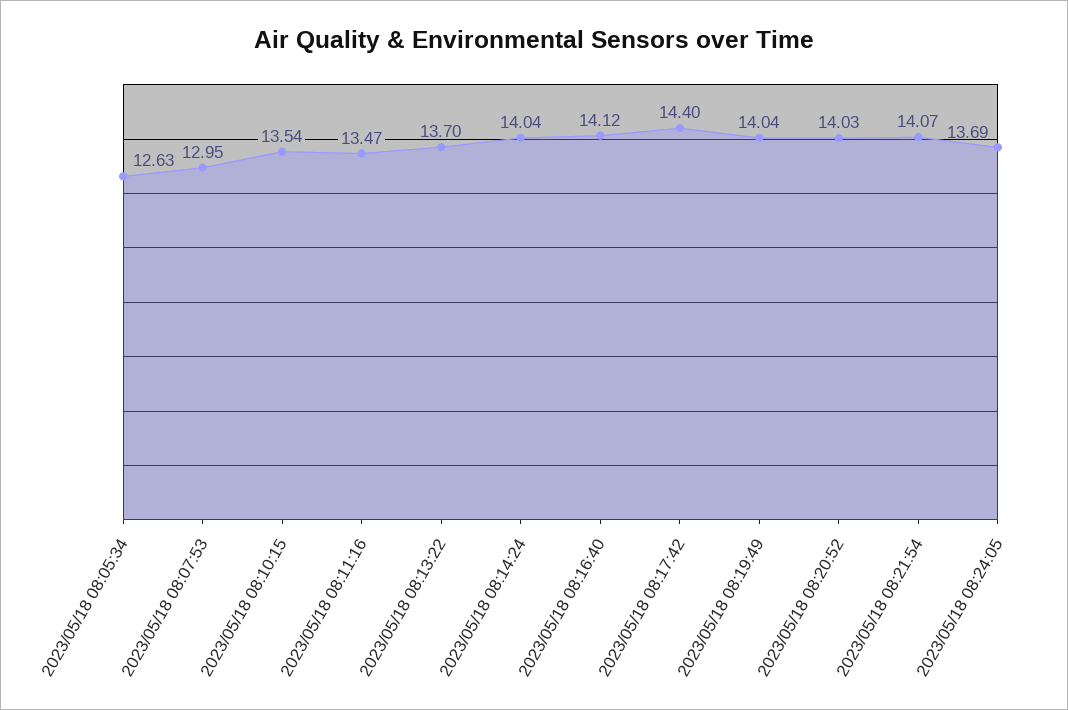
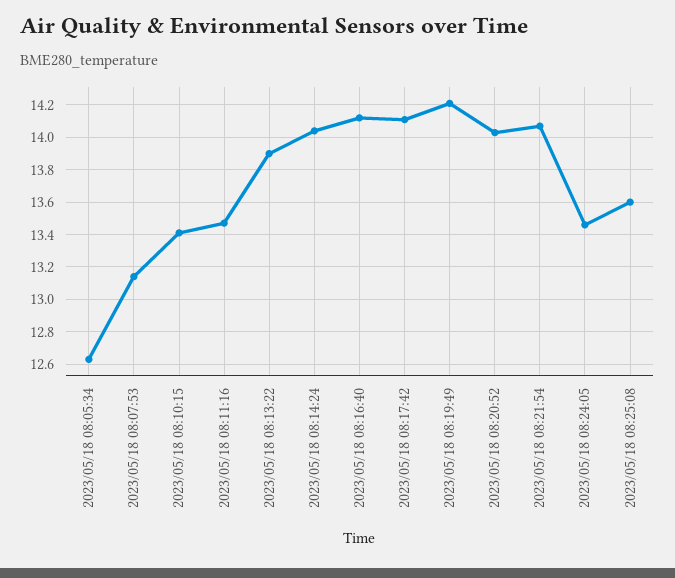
2023/05/18 08:07:53: 12.95 -> 13.15
2023/05/18 08:10:15: 13.54 -> 13.4
2023/05/18 08:13:22: 13.7 -> 13.9
2023/05/18 08:17:42: 14.4 -> 14.1
2023/05/18 08:19:49: 14.04 -> 14.2
2023/05/18 08:24:05: 13.69 -> 13.45
2023/05/18 08:25:08: none -> 13.6

